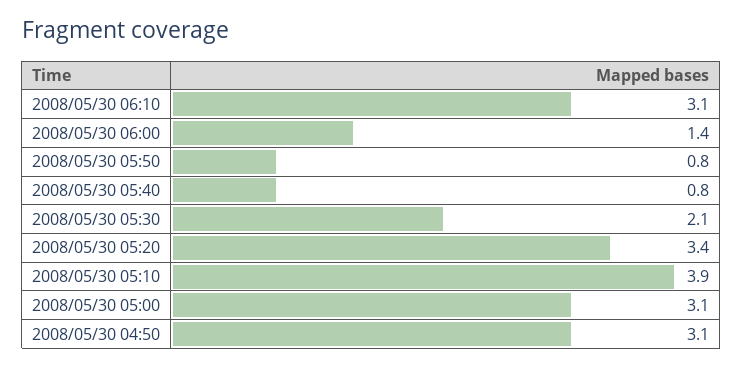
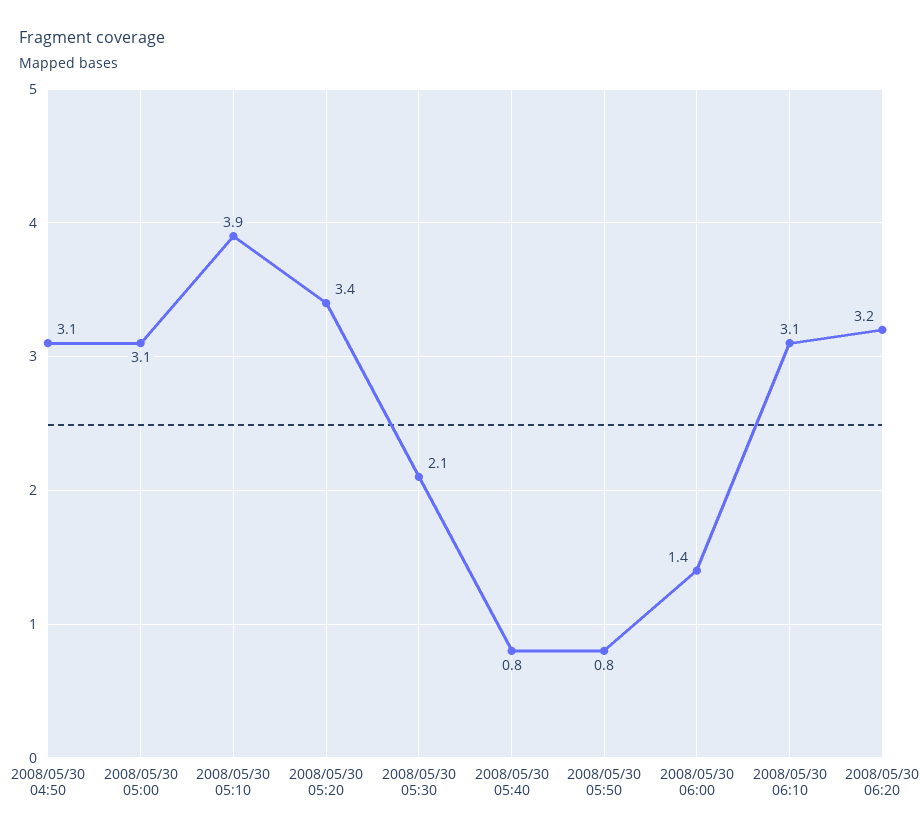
2008/05/30 06:20: none -> 3.2

